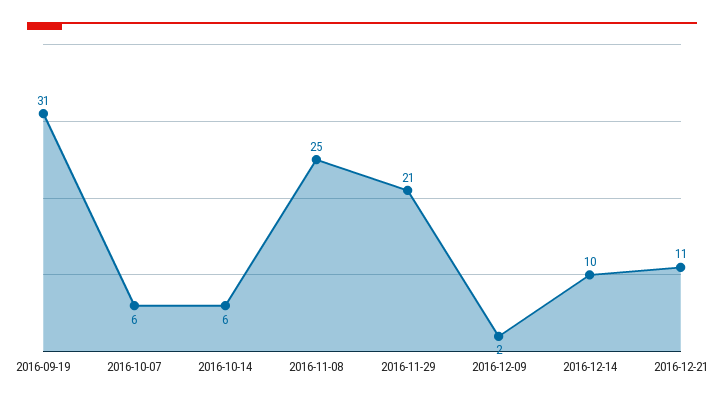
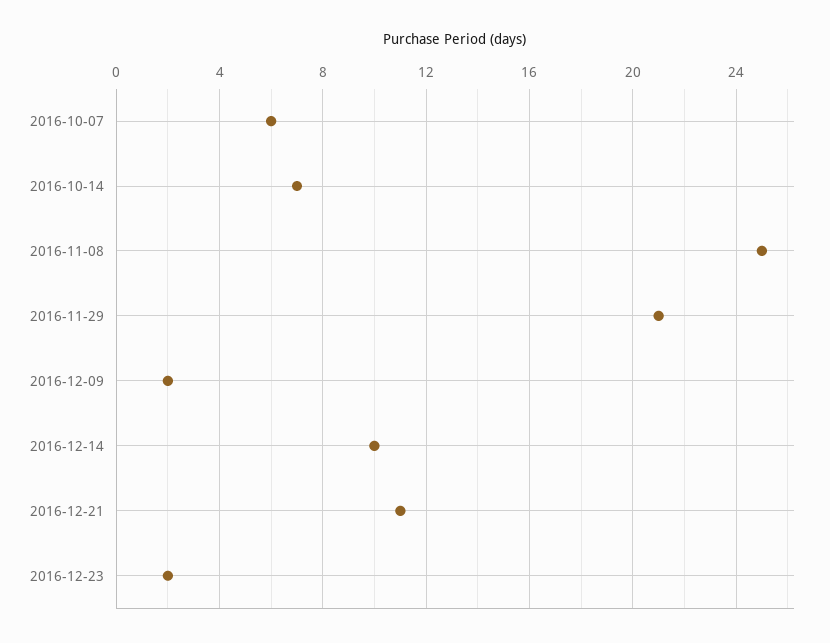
2016-09-19: 31 -> none
2016-10-14: 6 -> 7
2016-12-23: none -> 2

